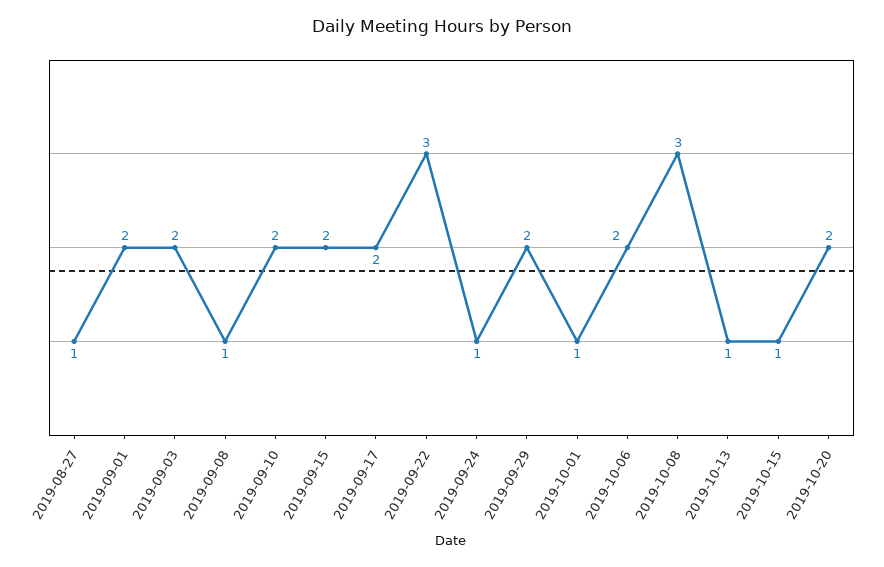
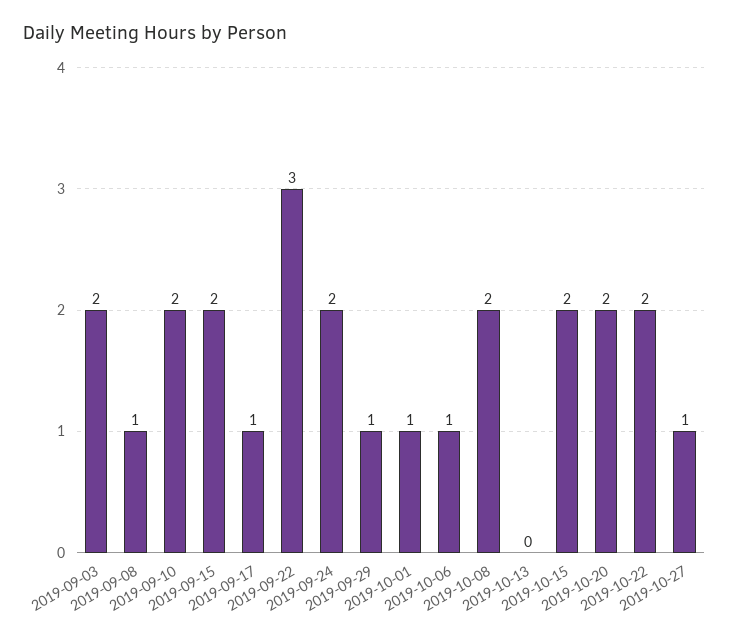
2019-08-27: 1 -> none
2019-09-01: 2 -> none
2019-09-17: 2 -> 1
2019-09-24: 1 -> 2
2019-09-29: 2 -> 1
2019-10-06: 2 -> 1
2019-10-08: 3 -> 2
2019-10-13: 1 -> 0
2019-10-15: 1 -> 2
2019-10-22: none -> 2
2019-10-27: none -> 1

